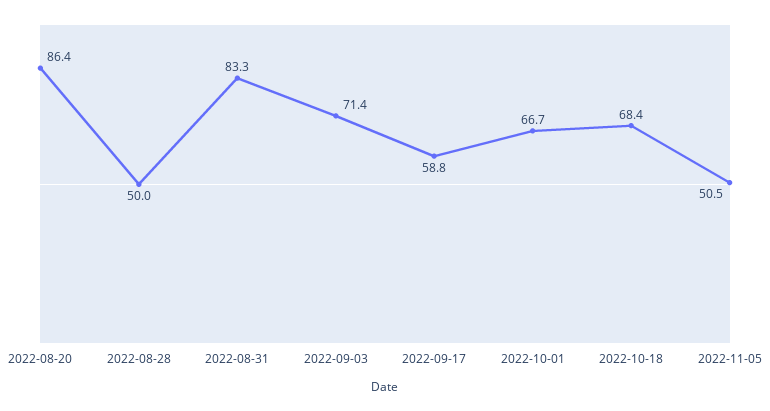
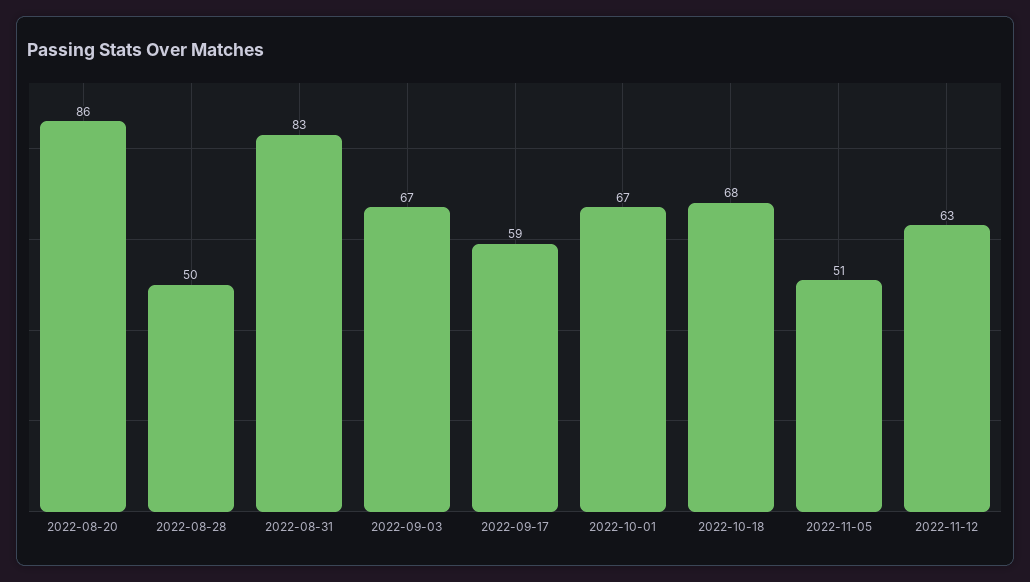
2022-09-03: 71.4 -> 67
2022-11-12: none -> 63

